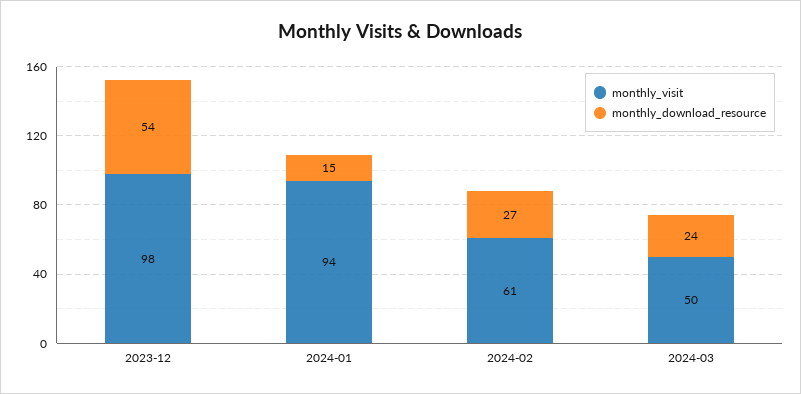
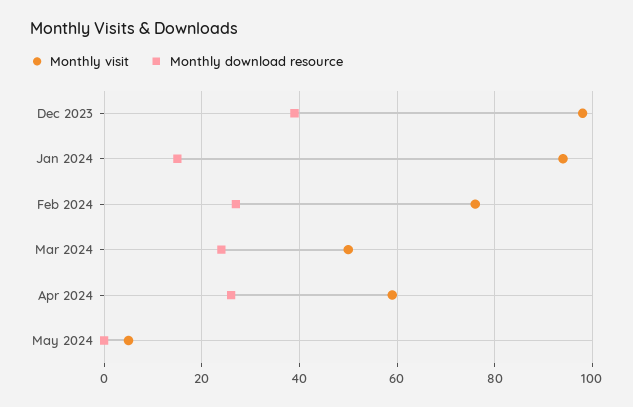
monthly_download_resource, 2023-12: 54 -> 40
monthly_visit, 2024-02: 61 -> 75
monthly_visit, Apr 2024: none -> 60
monthly_download_resource, Apr 2024: none -> 25
monthly_visit, May 2024: none -> 5
monthly_download_resource, May 2024: none -> 0

